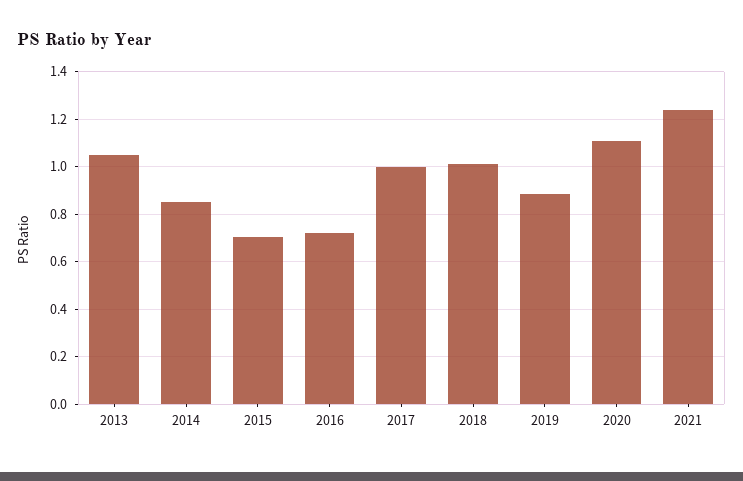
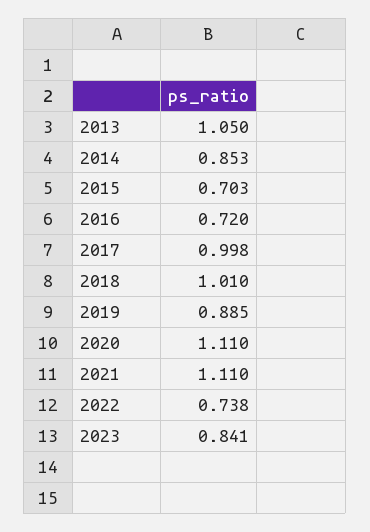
2021: 1.25 -> 1.11
2022: none -> 0.738
2023: none -> 0.841

